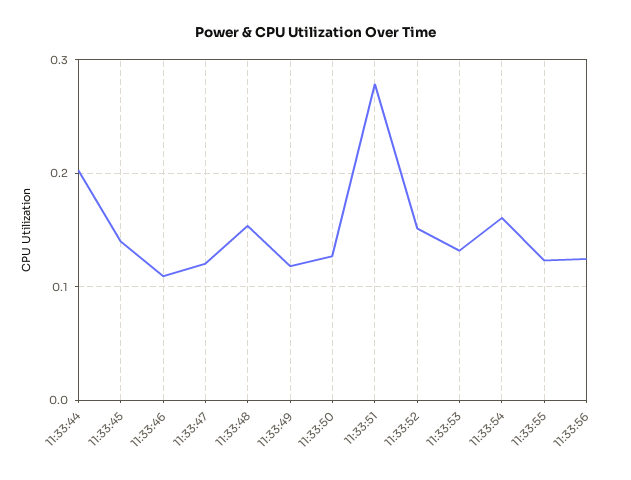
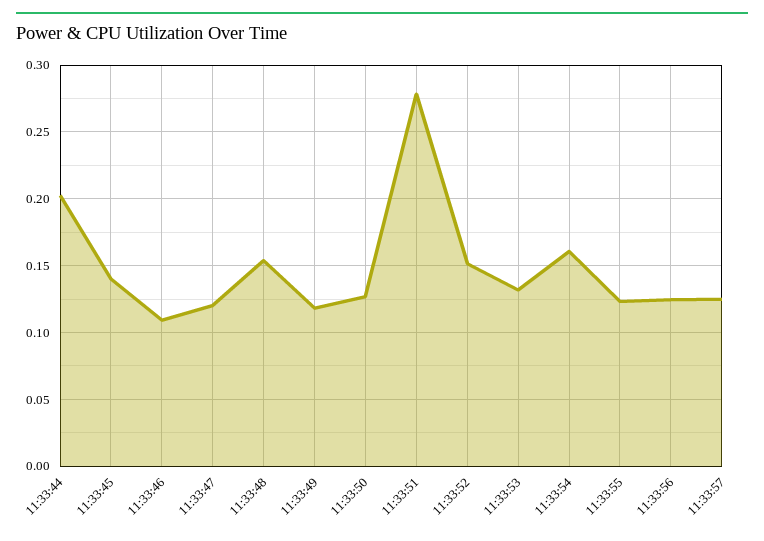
11:33:57: none -> 0.125

